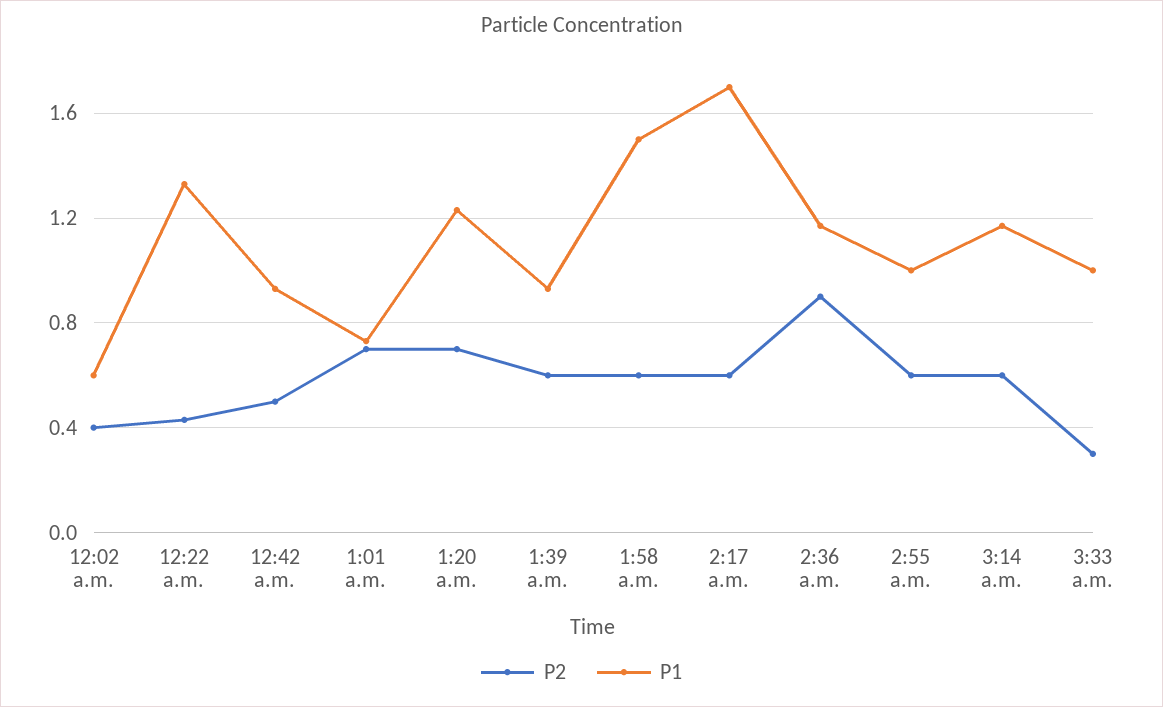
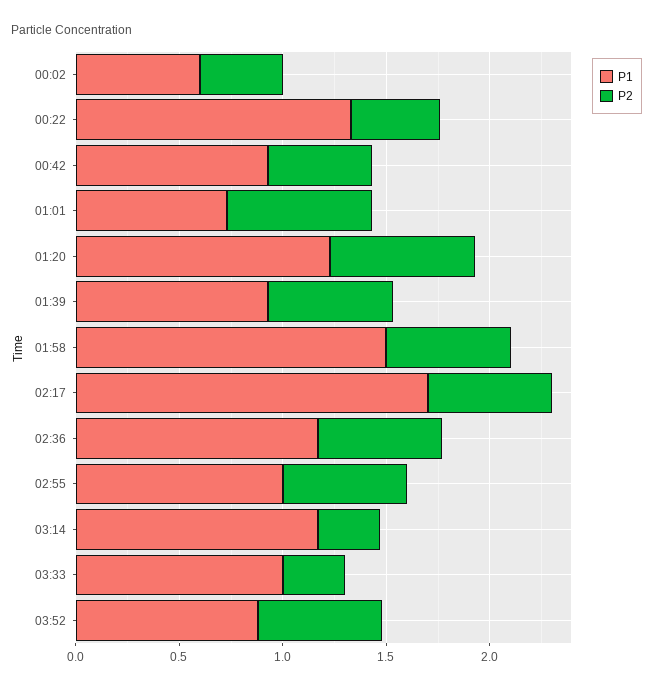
P2, 2:36 a.m.: 0.9 -> 0.6
P2, 3:14 a.m.: 0.6 -> 0.3
P1, 03:52: none -> 0.9
P2, 03:52: none -> 0.6

